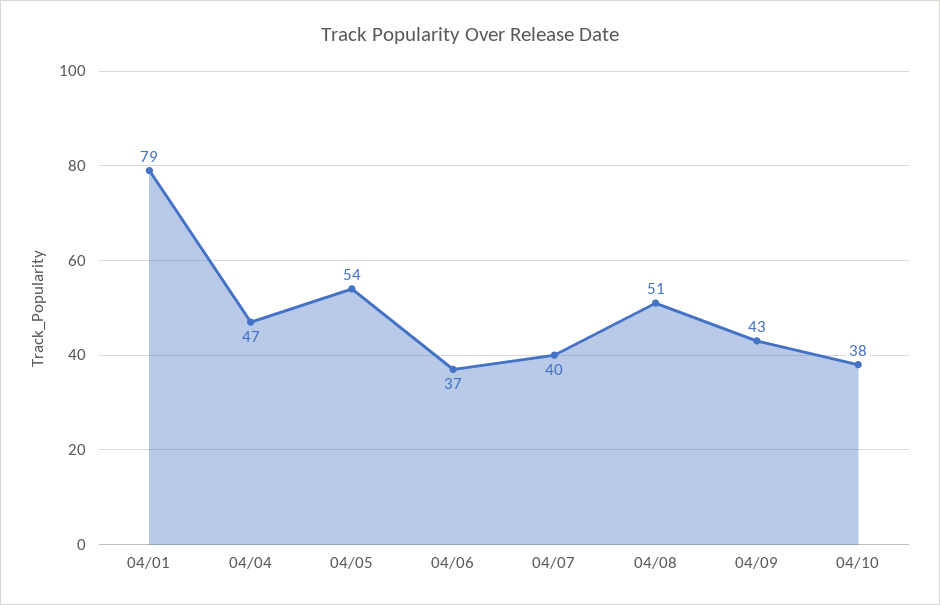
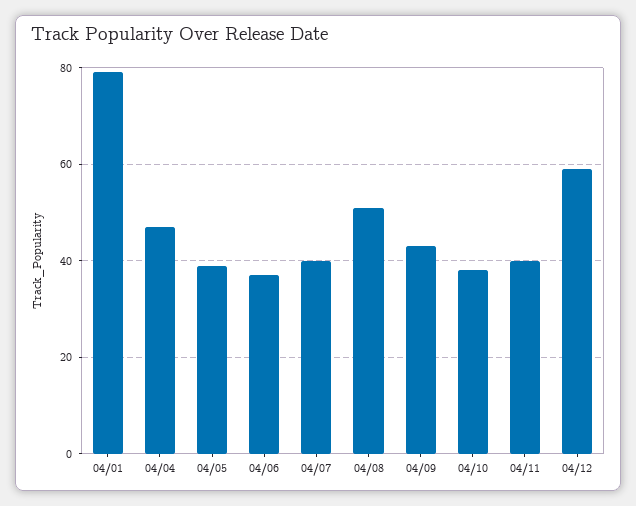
04/05: 54 -> 40
04/11: none -> 40
04/12: none -> 60

